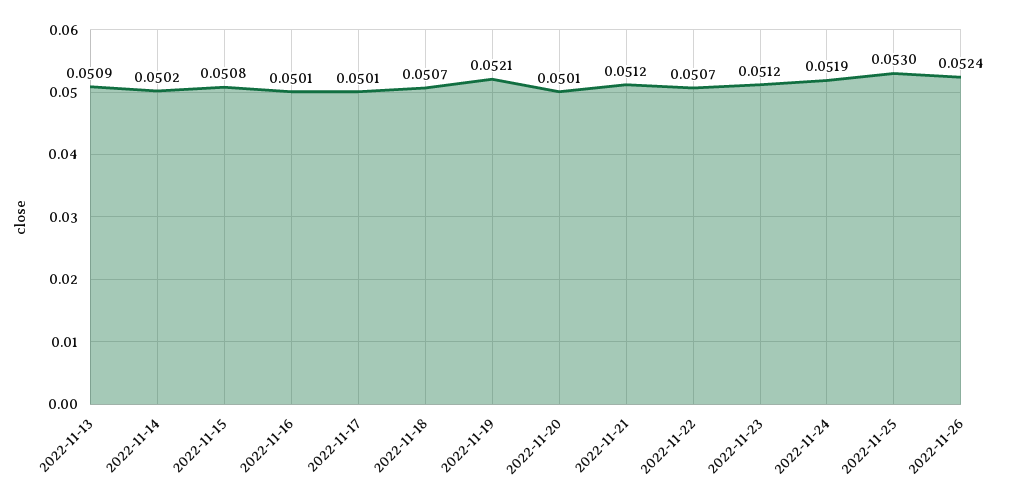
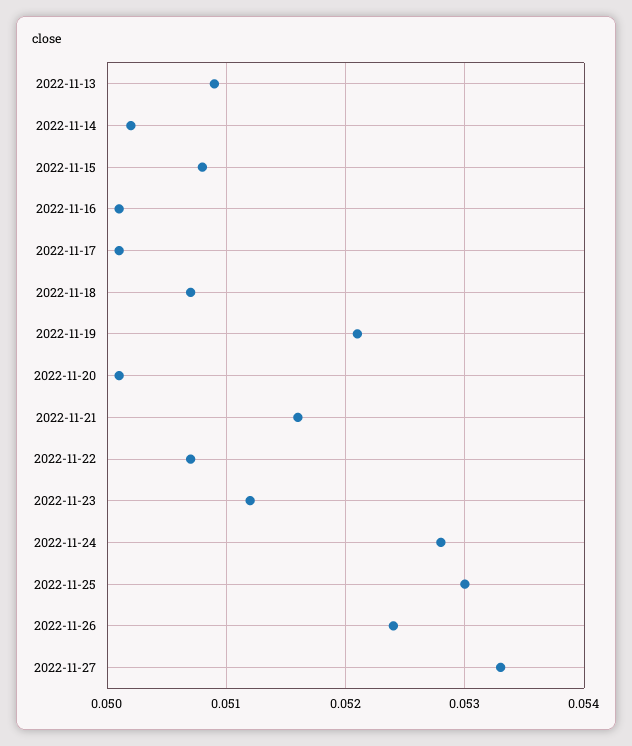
2022-11-21: 0.0512 -> 0.0516
2022-11-24: 0.0519 -> 0.0528
2022-11-27: none -> 0.0533

